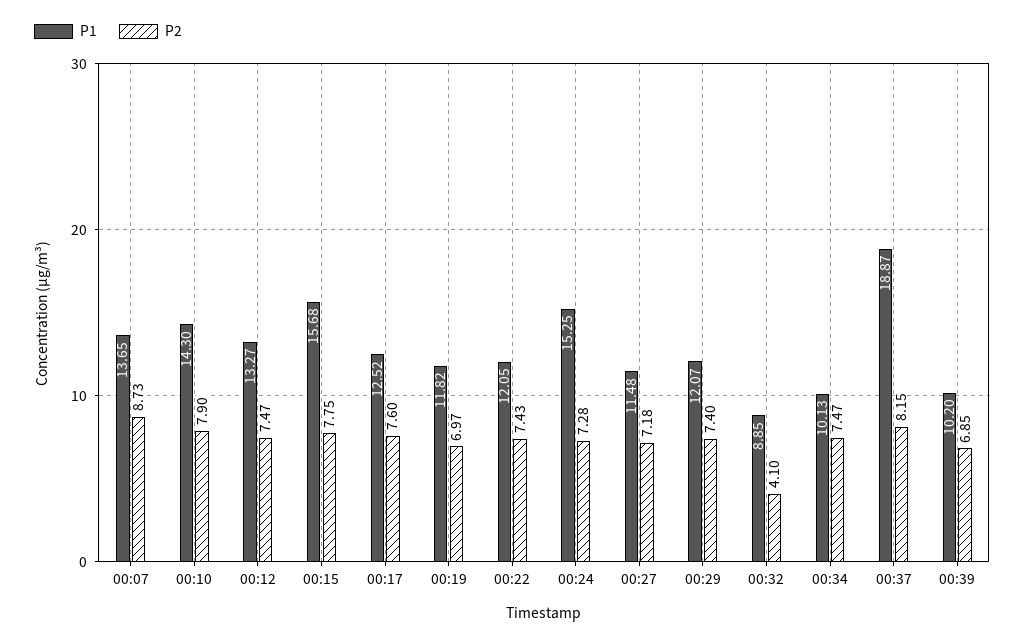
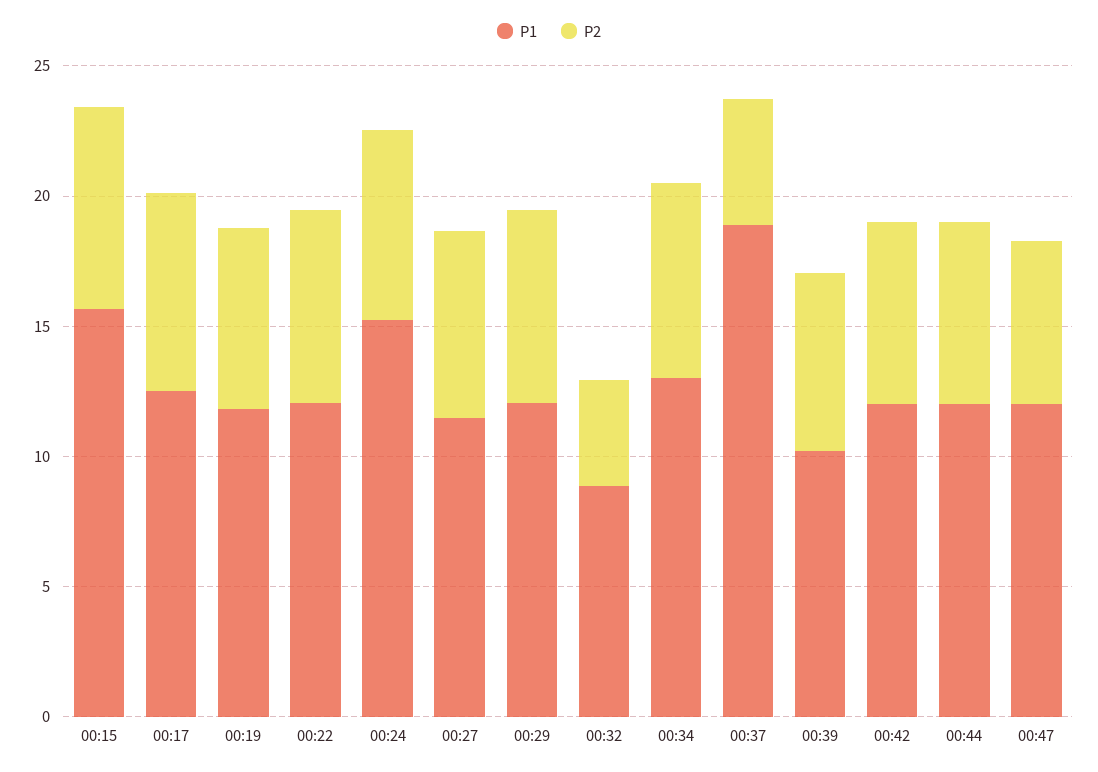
P1, 00:07: 13.65 -> none
P2, 00:07: 8.73 -> none
P1, 00:10: 14.3 -> none
P2, 00:10: 7.9 -> none
P1, 00:12: 13.27 -> none
P2, 00:12: 7.47 -> none
P1, 00:34: 10.13 -> 13
P2, 00:37: 8.15 -> 5
P1, 00:42: none -> 12
P2, 00:42: none -> 7
P1, 00:44: none -> 12
P2, 00:44: none -> 7
P1, 00:47: none -> 12
P2, 00:47: none -> 6

